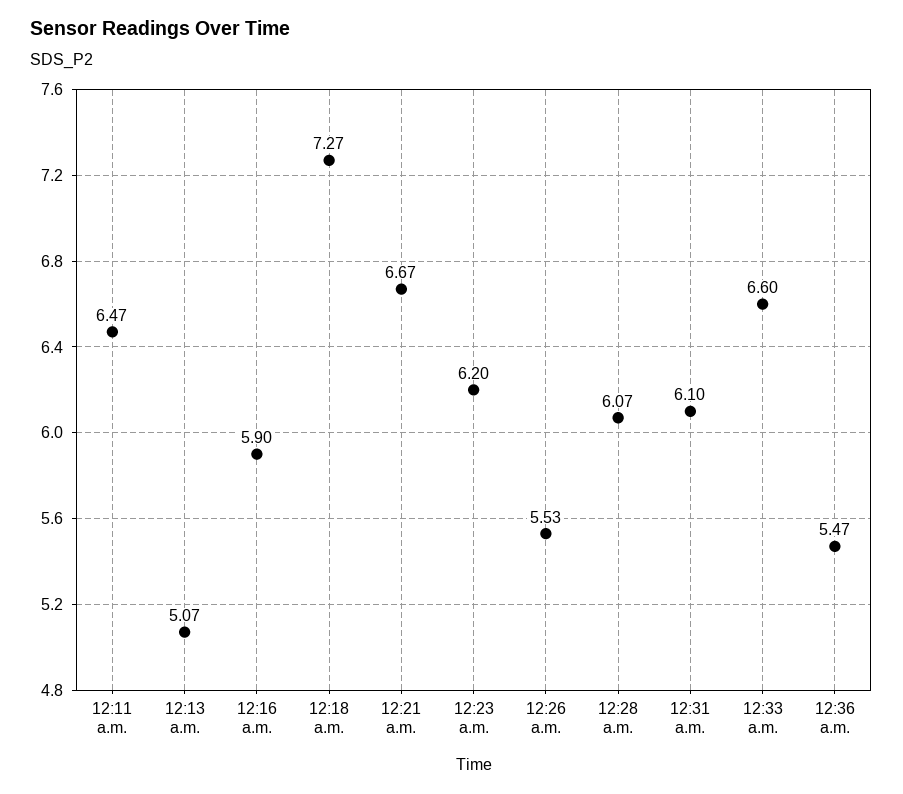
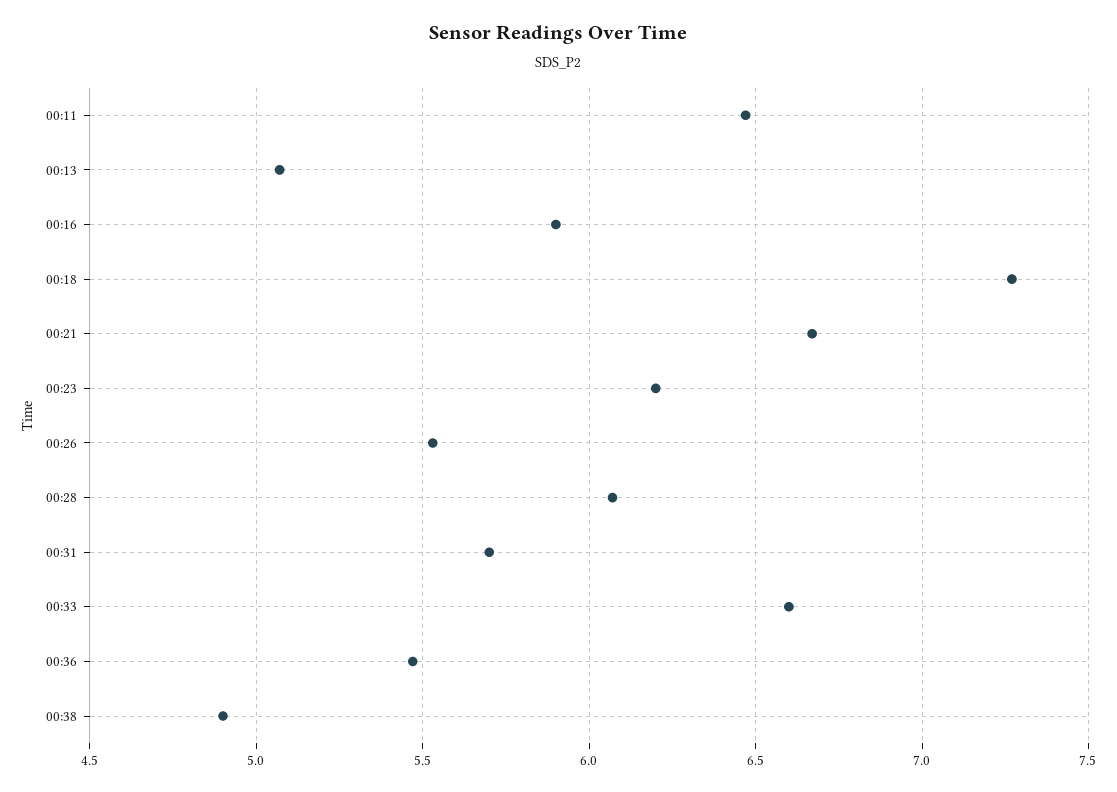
12:31 a.m.: 6.1 -> 5.7
00:38: none -> 4.9

